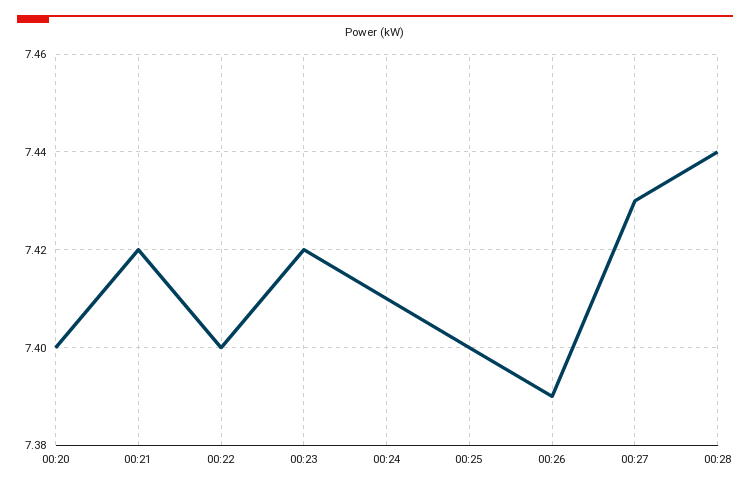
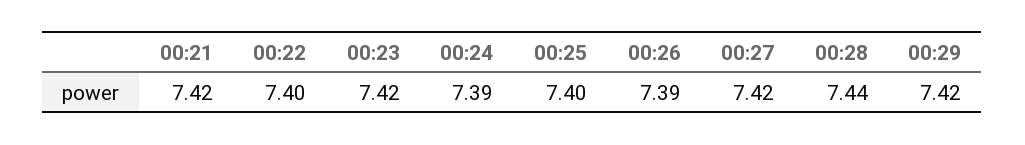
00:20: 7.4 -> none
00:24: 7.41 -> 7.39
00:27: 7.43 -> 7.42
00:29: none -> 7.42

